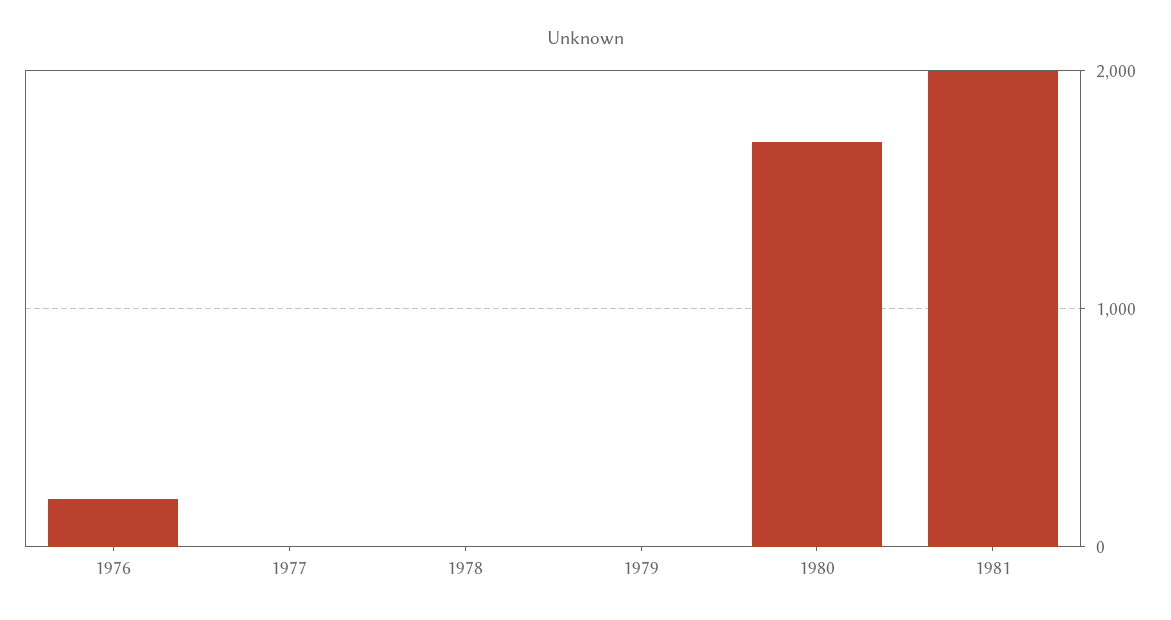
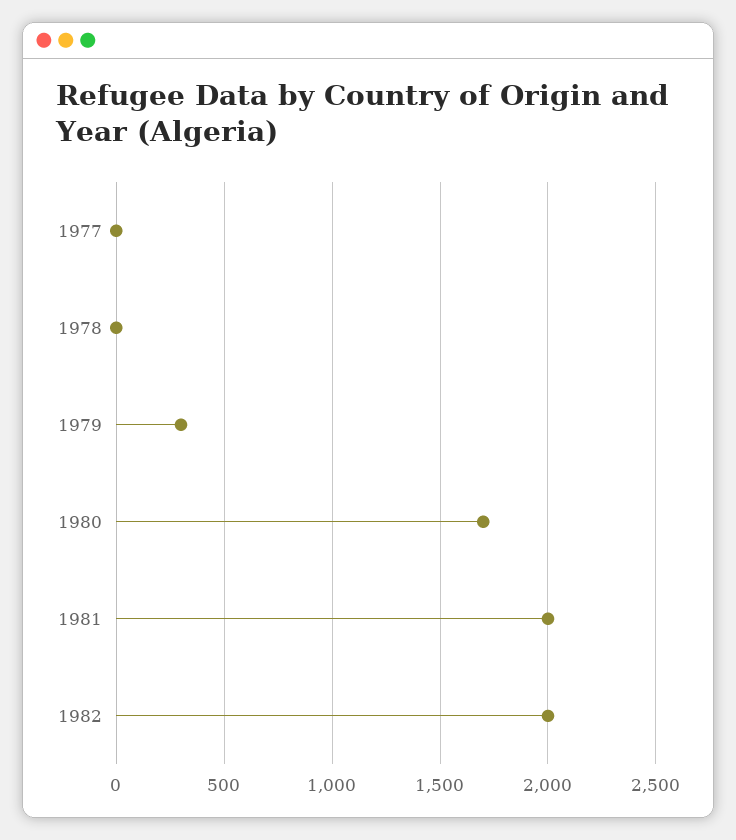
1976: 200 -> none
1979: 0 -> 300
1982: none -> 2000

